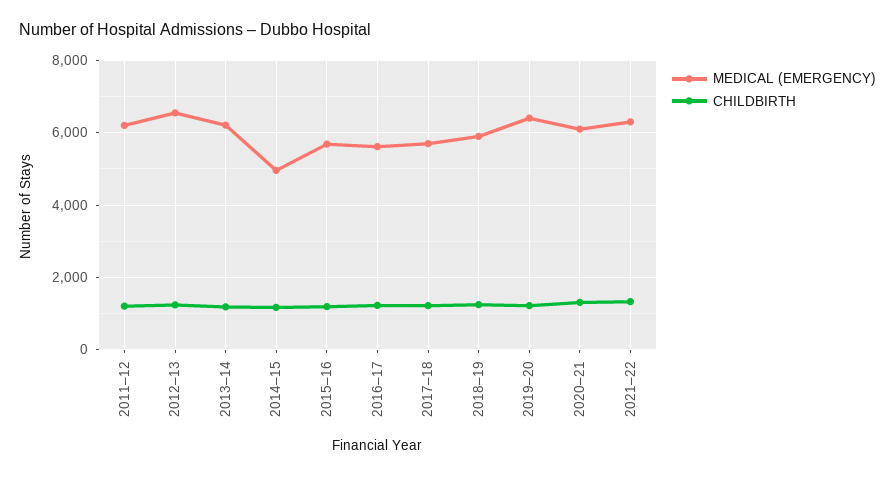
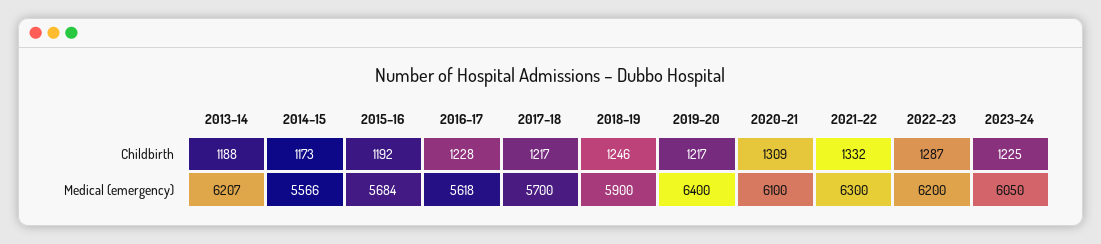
MEDICAL (EMERGENCY), 2011–12: 6200 -> none
CHILDBIRTH, 2011–12: 1200 -> none
MEDICAL (EMERGENCY), 2012–13: 6600 -> none
CHILDBIRTH, 2012–13: 1200 -> none
MEDICAL (EMERGENCY), 2014–15: 5000 -> 5566
CHILDBIRTH, 2022–23: none -> 1287
CHILDBIRTH, 2023–24: none -> 1225
MEDICAL (EMERGENCY), 2022–23: none -> 6200
MEDICAL (EMERGENCY), 2023–24: none -> 6050

